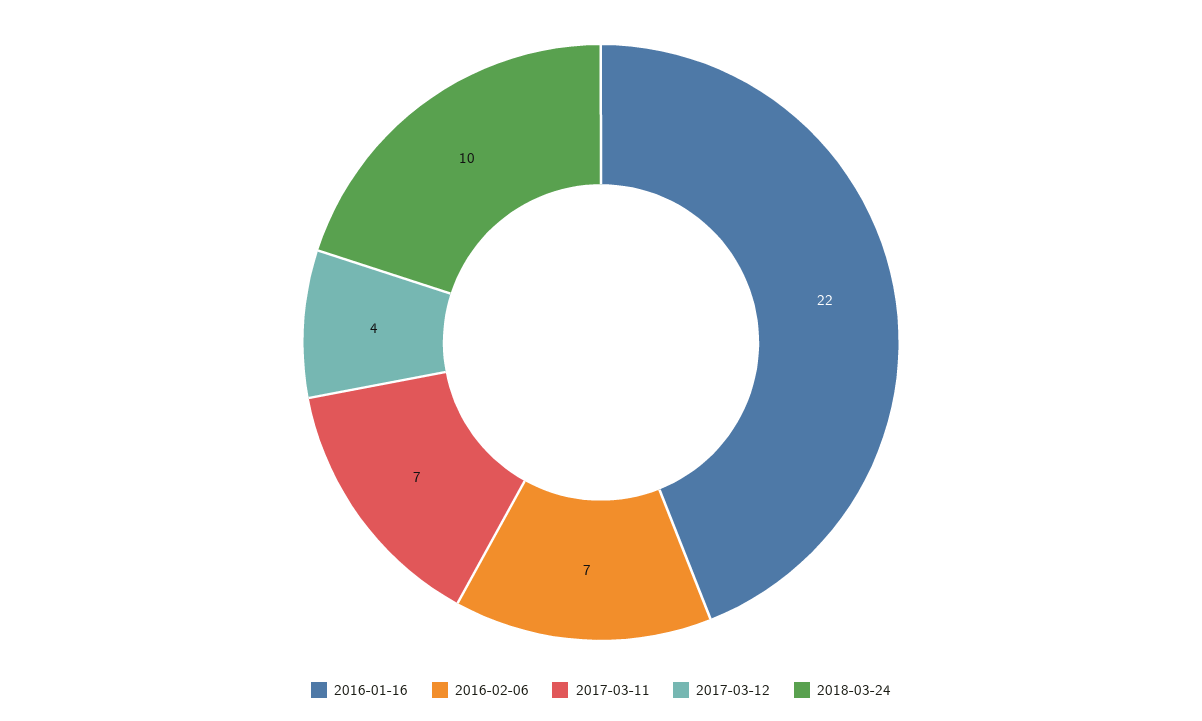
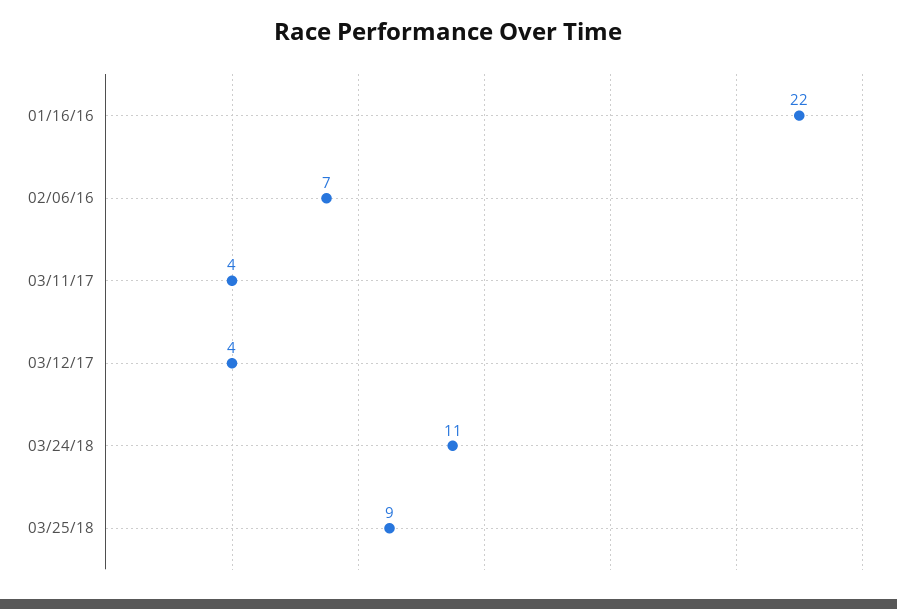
2017-03-11: 7 -> 4
2018-03-24: 10 -> 11
03/25/18: none -> 9

